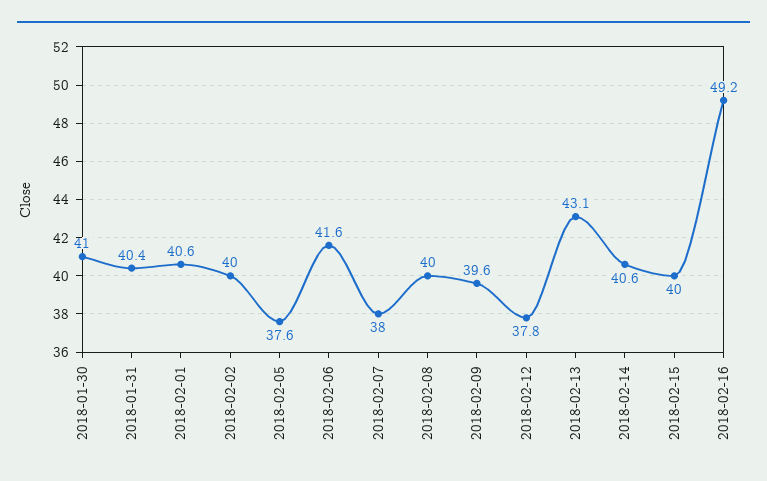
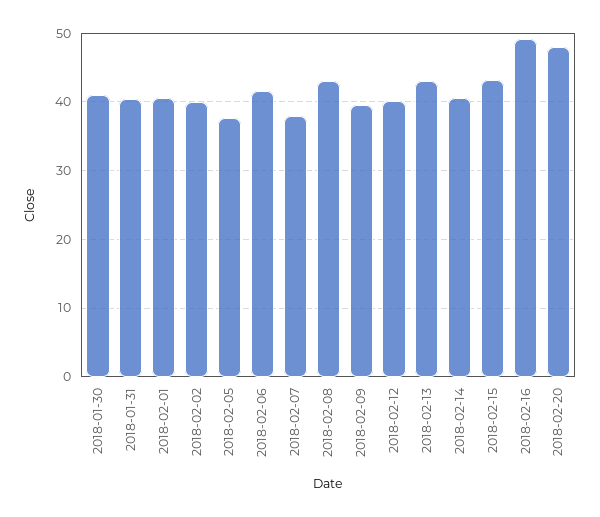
2018-02-08: 40 -> 43
2018-02-12: 37.8 -> 40
2018-02-15: 40 -> 43
2018-02-20: none -> 48

